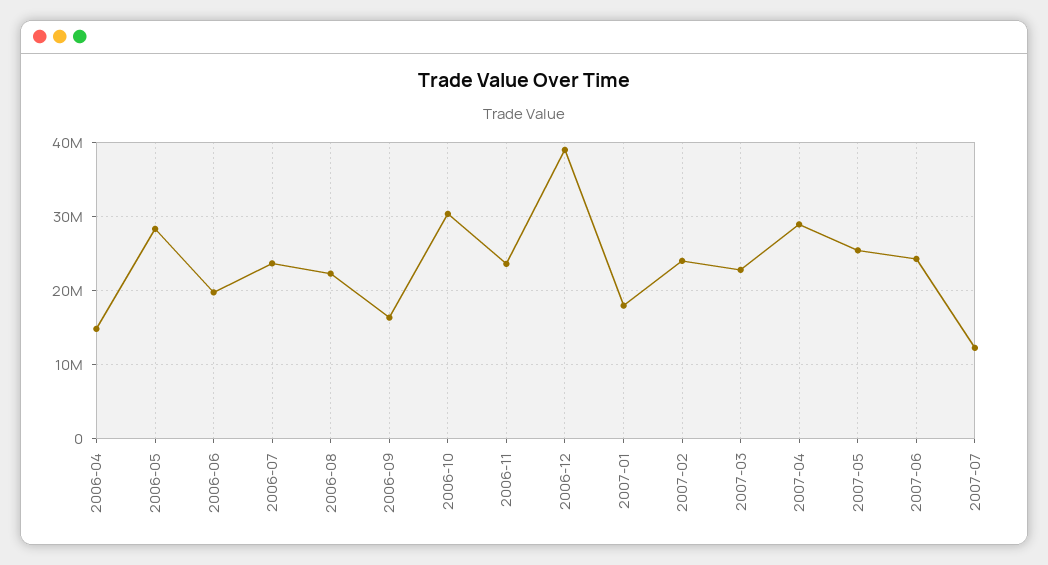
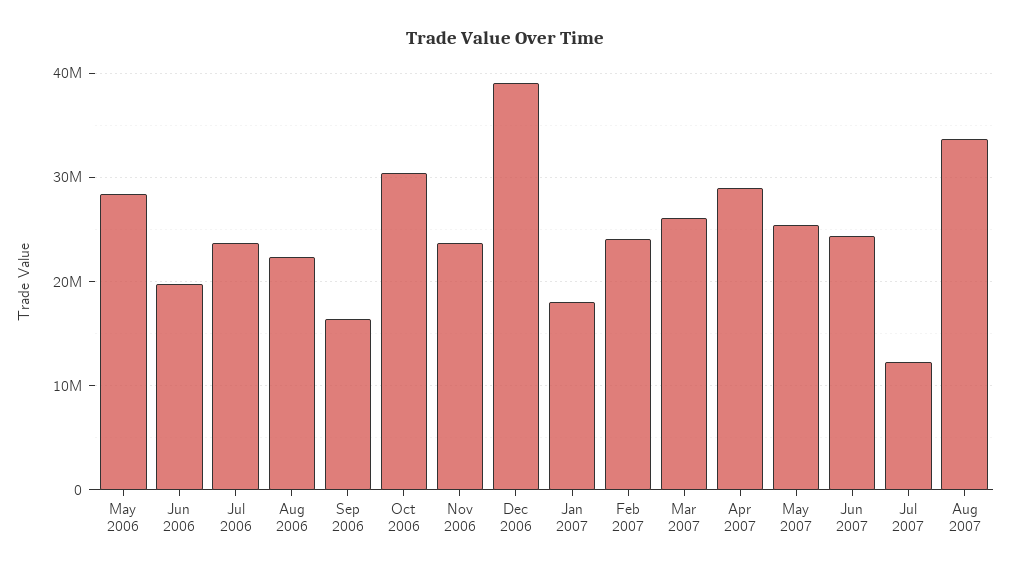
2006-04: 15000000 -> none
2007-03: 23000000 -> 26000000
Aug 2007: none -> 34000000

